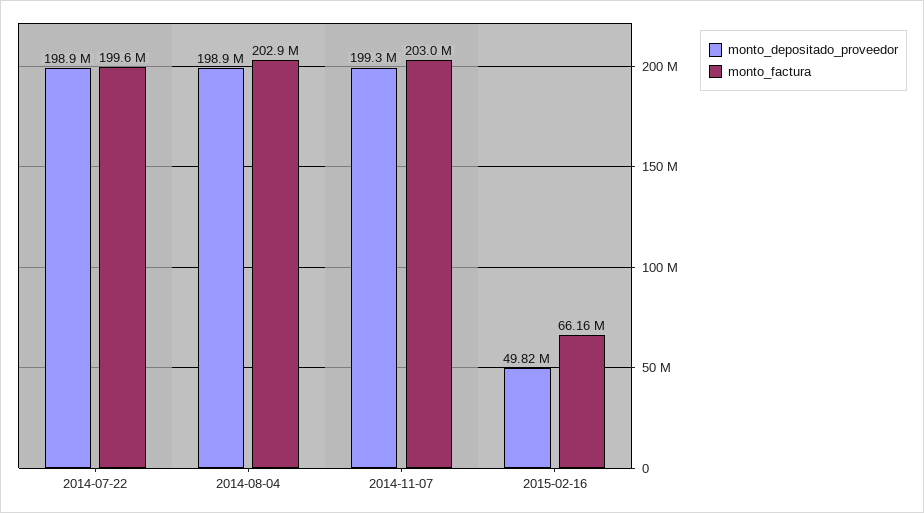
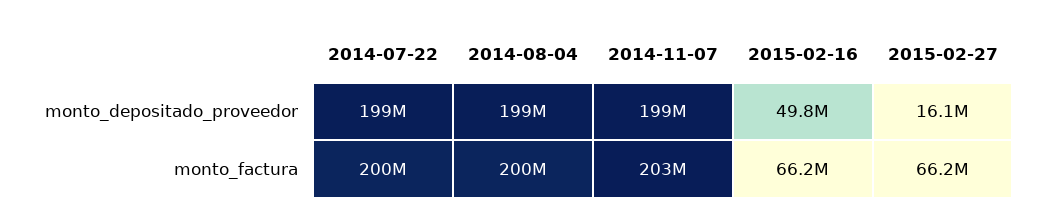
monto_factura, 2014-08-04: 202900000 -> 200000000
monto_depositado_proveedor, 2015-02-27: none -> 16100000
monto_factura, 2015-02-27: none -> 66200000

